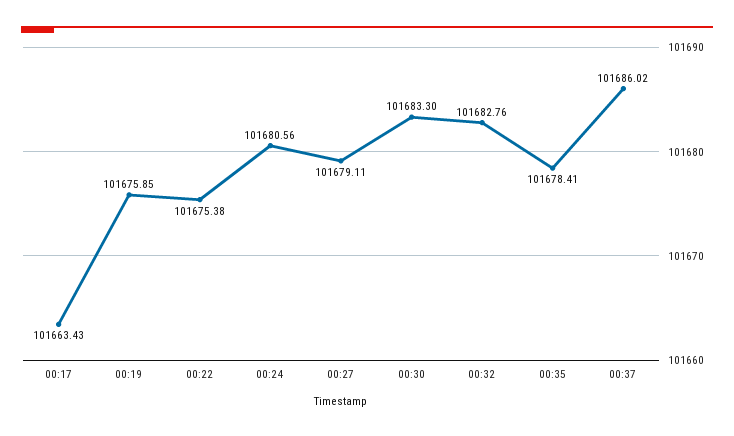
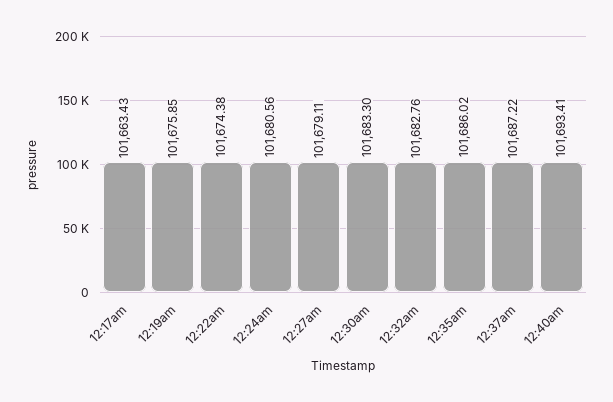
00:22: 101675.38 -> 101674.38
00:35: 101678.41 -> 101686.02
00:37: 101686.02 -> 101687.22
12:40am: none -> 101693.41

